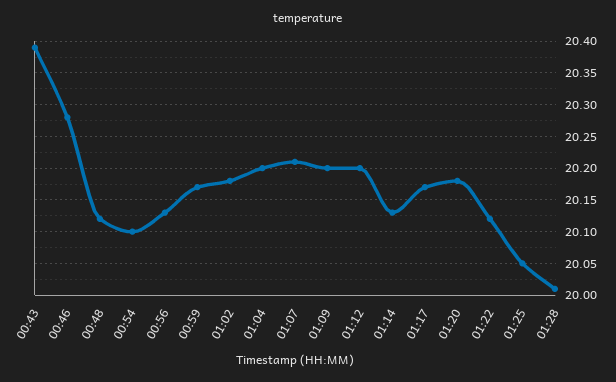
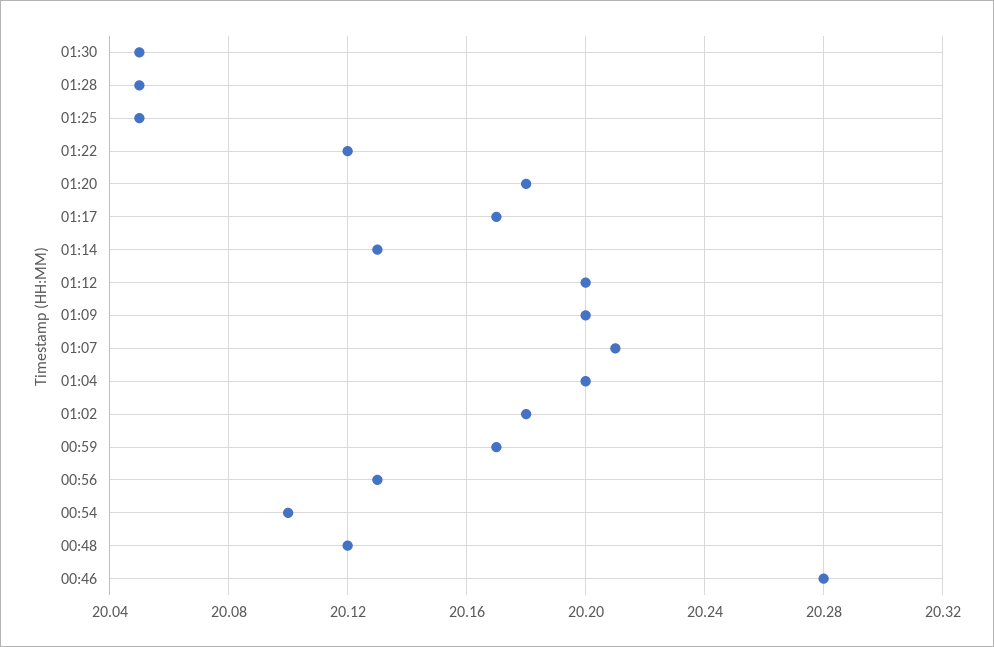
00:43: 20.39 -> none
01:28: 20.01 -> 20.05
01:30: none -> 20.05

